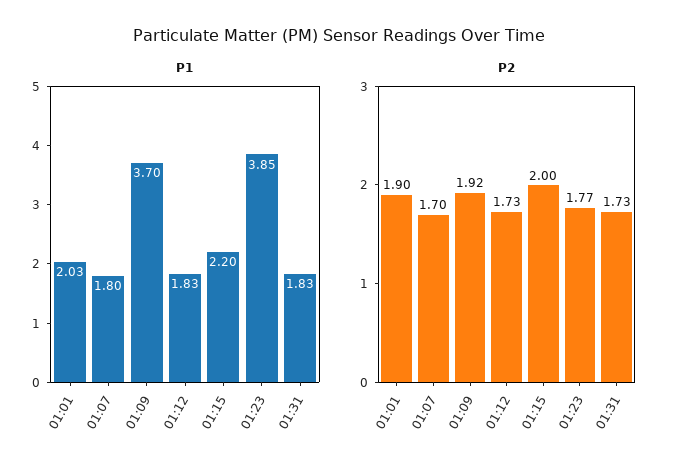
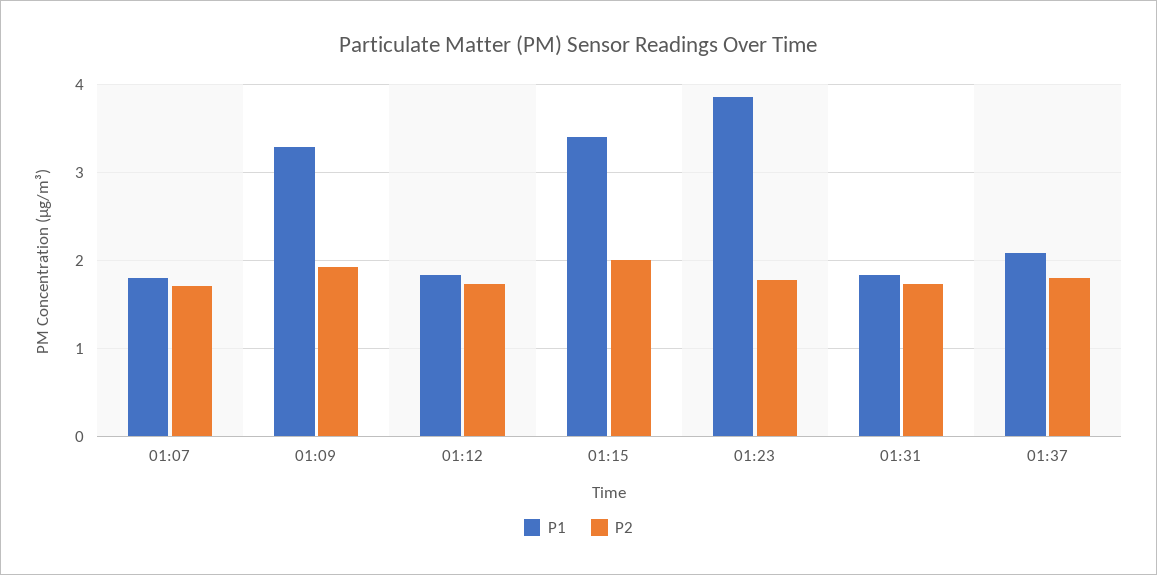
P1, 01:01: 2.03 -> none
P1, 01:09: 3.7 -> 3.3
P1, 01:15: 2.2 -> 3.4
P2, 01:01: 1.9 -> none
P1, 01:37: none -> 2.1
P2, 01:37: none -> 1.8

